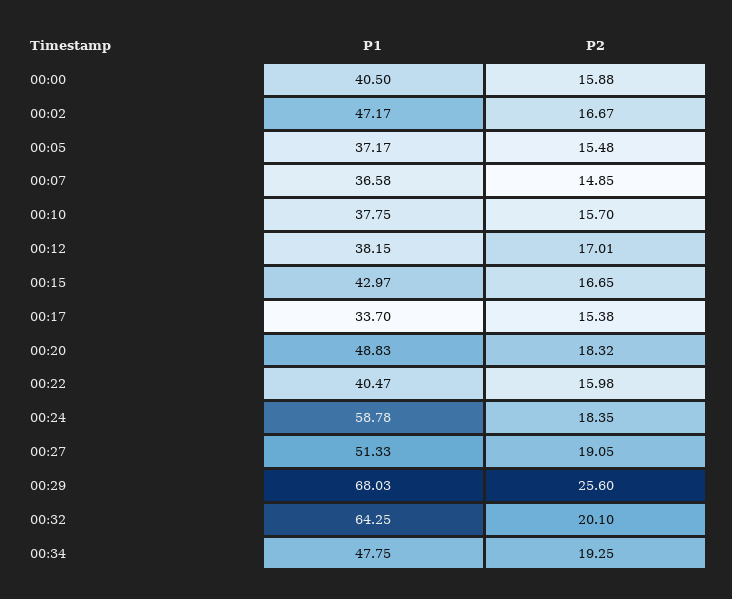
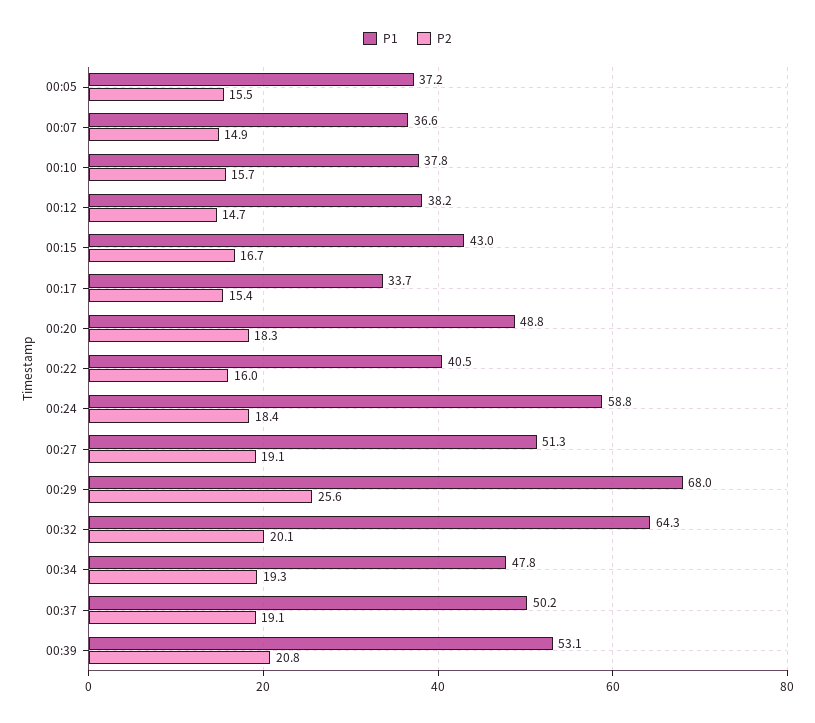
P1, 00:00: 40.5 -> none
P2, 00:00: 15.88 -> none
P1, 00:02: 47.17 -> none
P2, 00:02: 16.67 -> none
P2, 00:12: 17.01 -> 14.7
P1, 00:37: none -> 50.2
P2, 00:37: none -> 19.1
P1, 00:39: none -> 53.1
P2, 00:39: none -> 20.8

